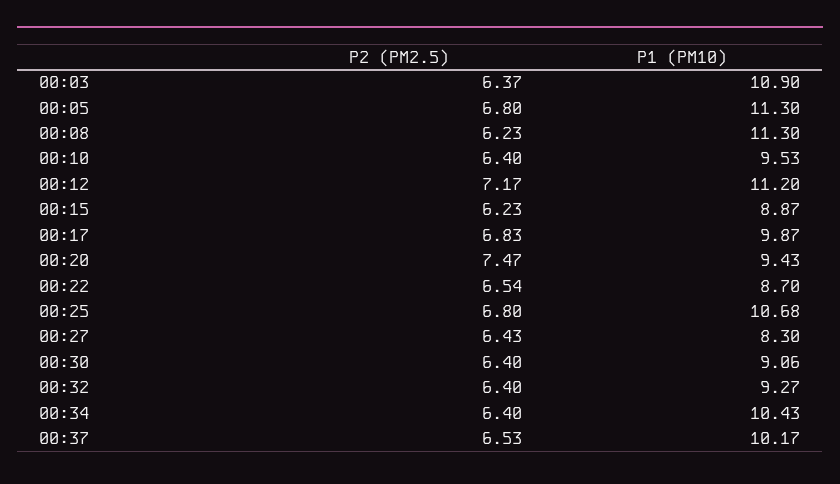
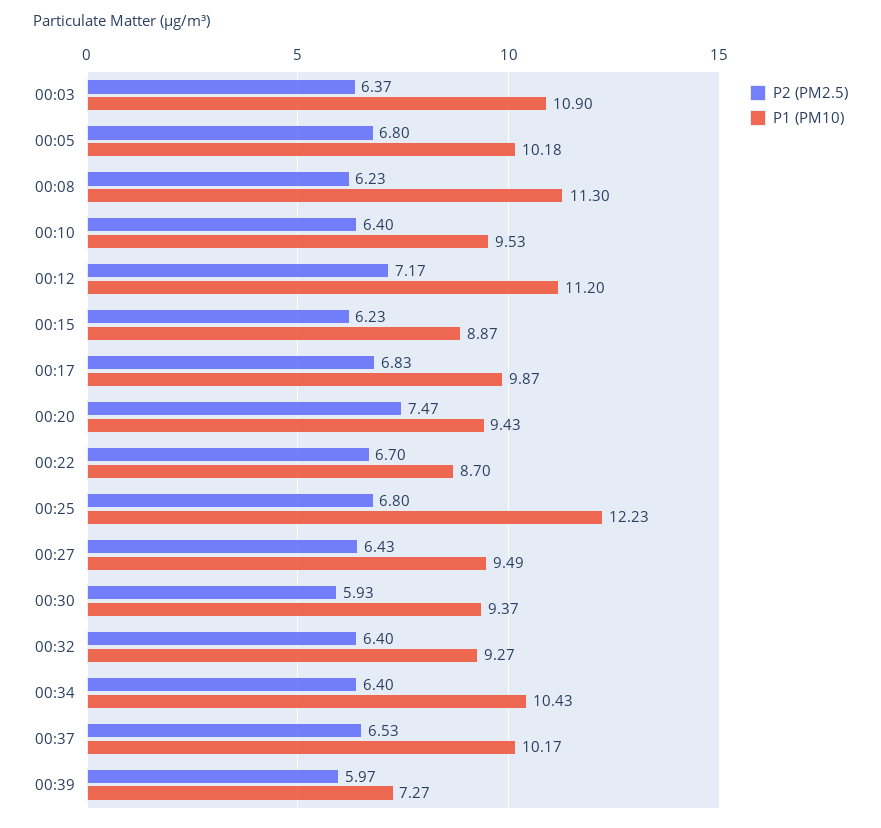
P1 (PM10), 00:05: 11.3 -> 10.18
P2 (PM2.5), 00:22: 6.54 -> 6.7
P1 (PM10), 00:25: 10.68 -> 12.23
P1 (PM10), 00:27: 8.3 -> 9.49
P2 (PM2.5), 00:30: 6.4 -> 5.93
P1 (PM10), 00:30: 9.06 -> 9.37
P2 (PM2.5), 00:39: none -> 5.97
P1 (PM10), 00:39: none -> 7.27

